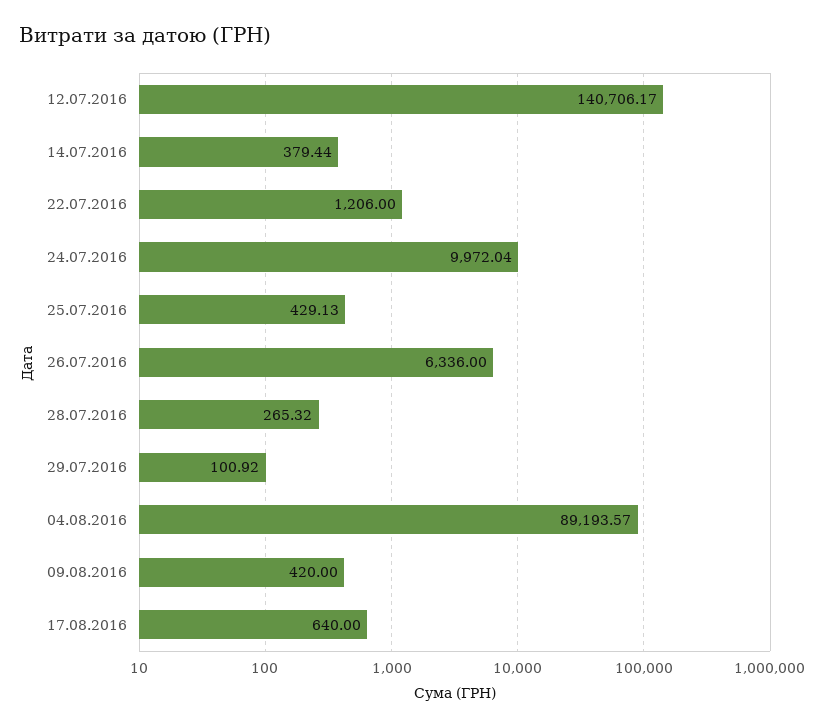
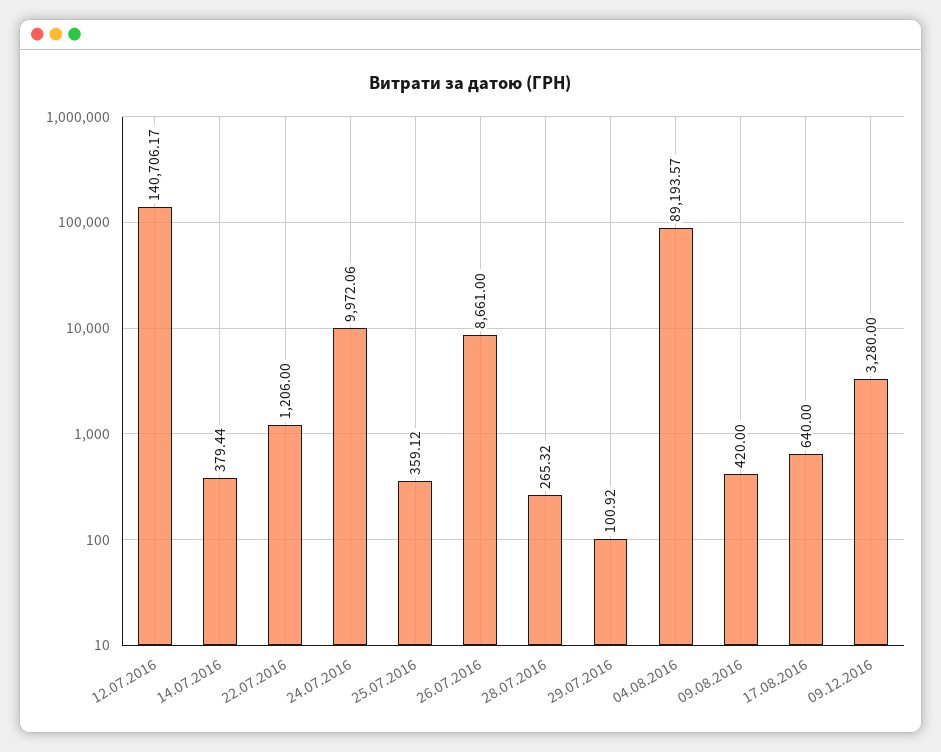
24.07.2016: 9972.04 -> 9972.06
25.07.2016: 429.13 -> 359.12
26.07.2016: 6336 -> 8661
09.12.2016: none -> 3280

